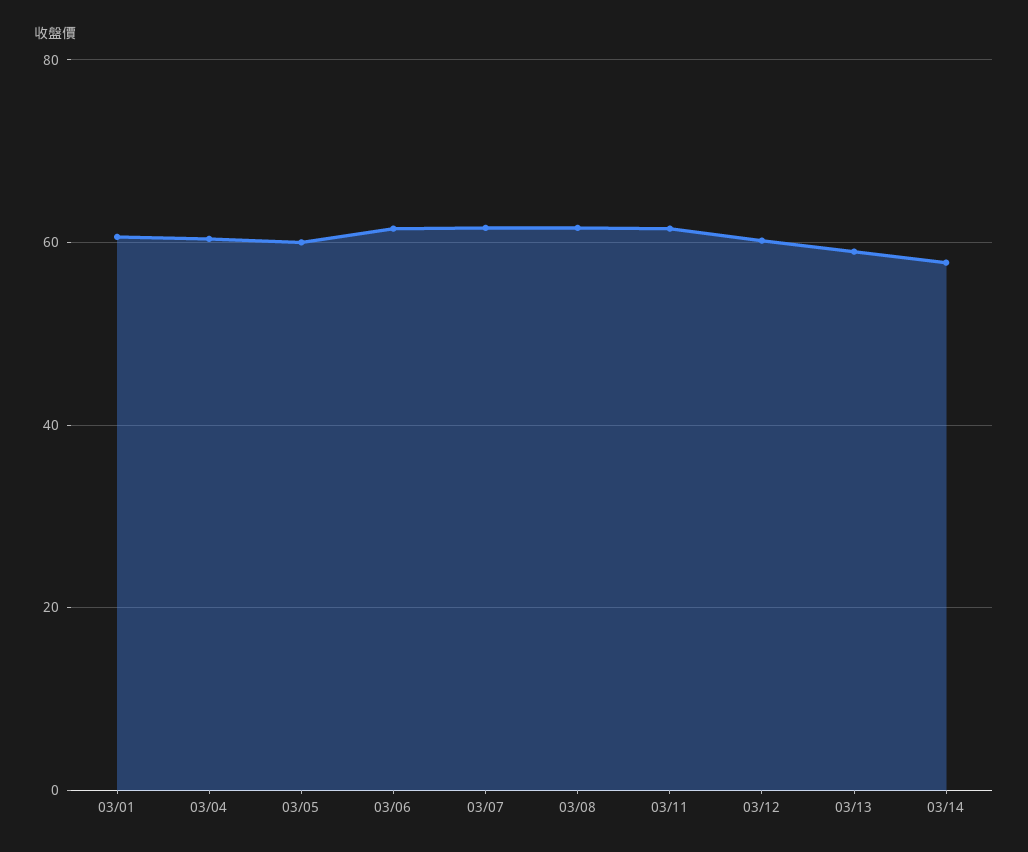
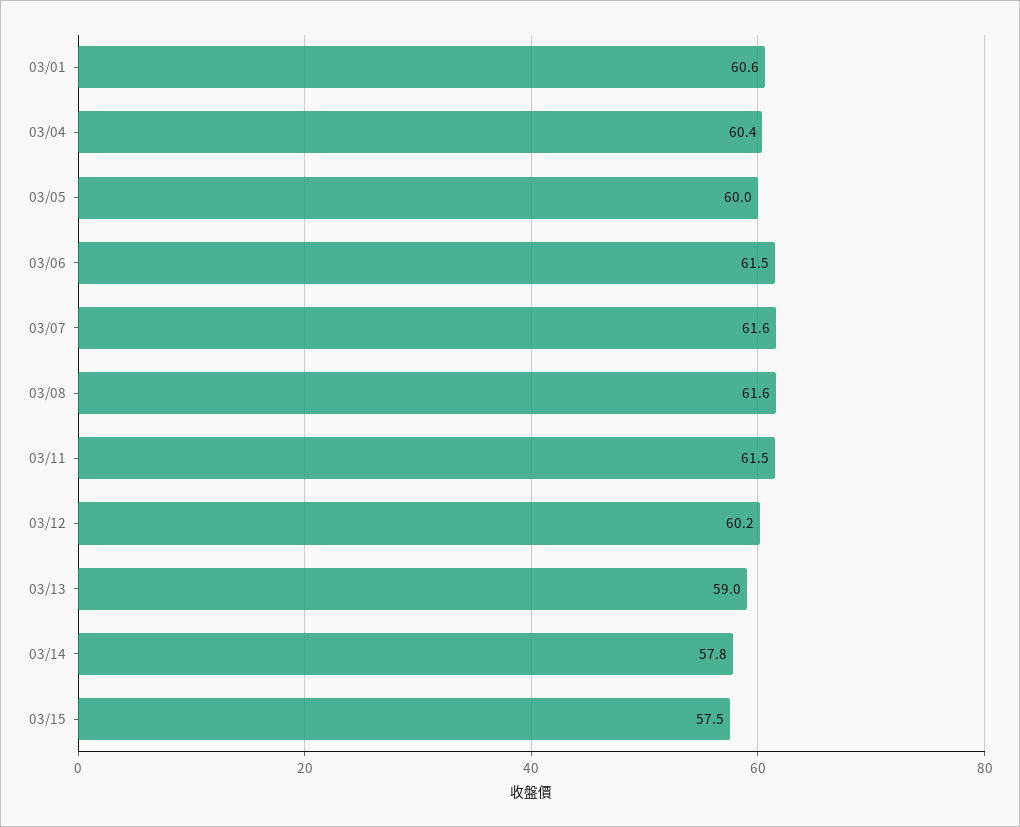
03/15: none -> 57.5

